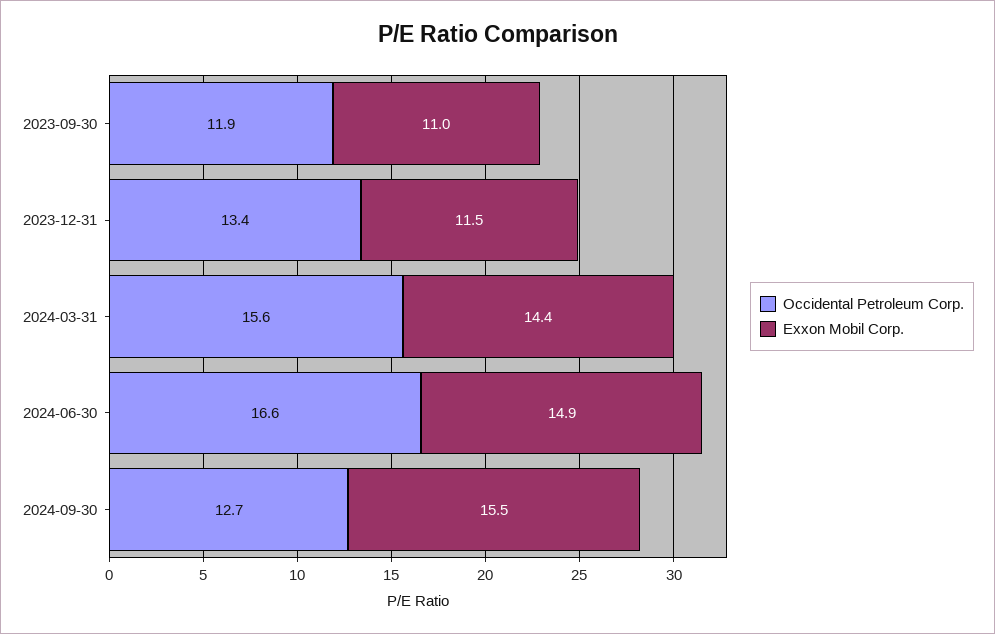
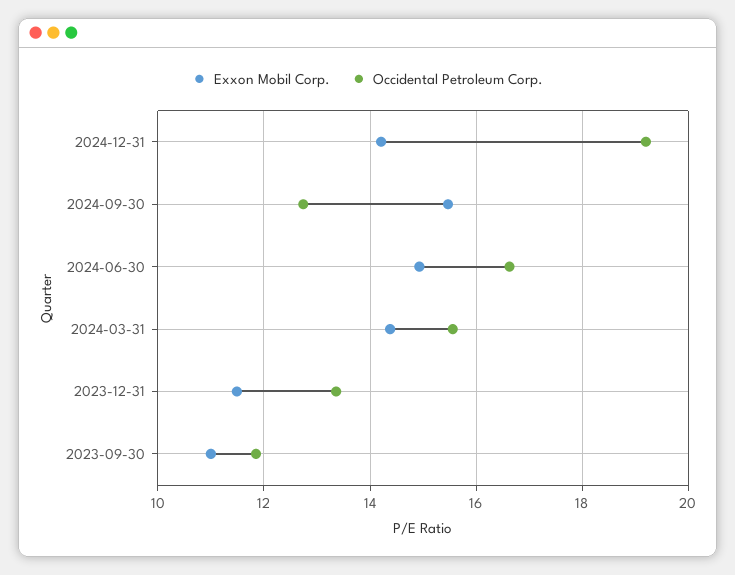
Exxon Mobil Corp., 2024-12-31: none -> 14.2
Occidental Petroleum Corp., 2024-12-31: none -> 19.2

